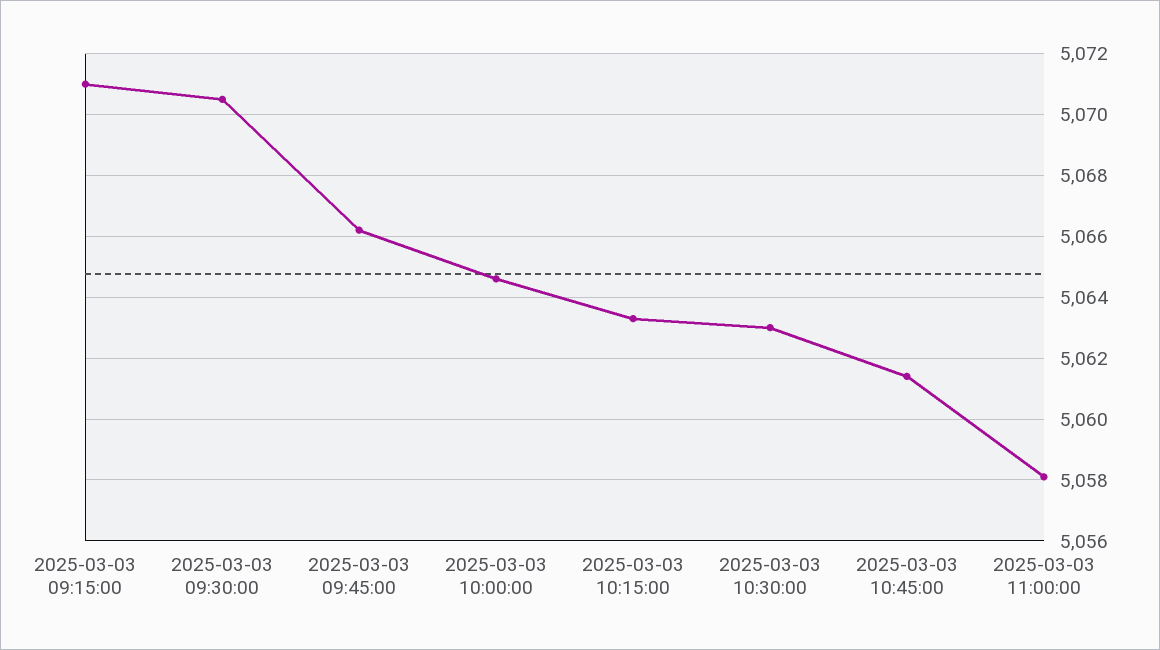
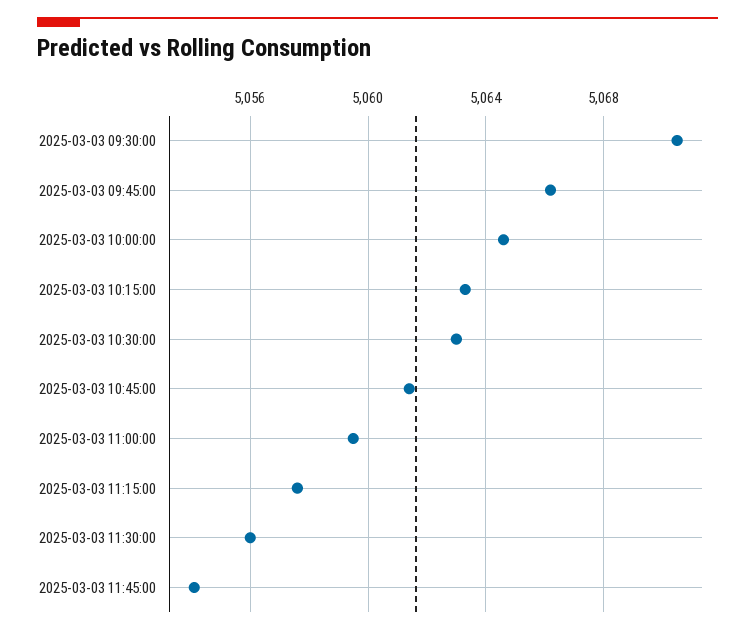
2025-03-03 09:15:00: 5071 -> none
2025-03-03 11:00:00: 5058 -> 5059.5
2025-03-03 11:15:00: none -> 5057.5
2025-03-03 11:30:00: none -> 5056
2025-03-03 11:45:00: none -> 5054

